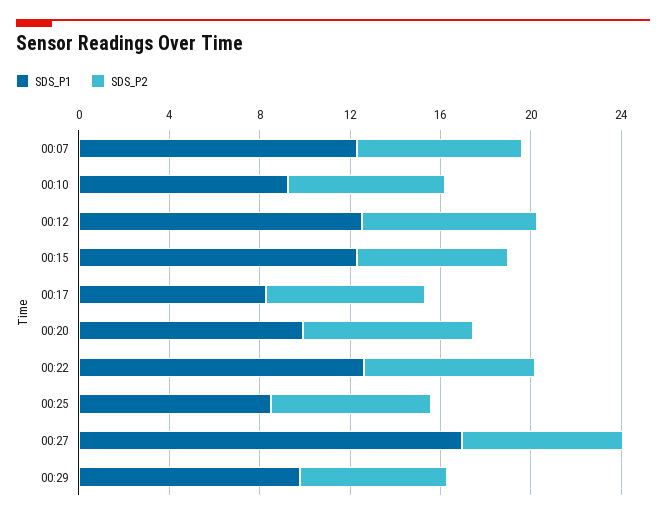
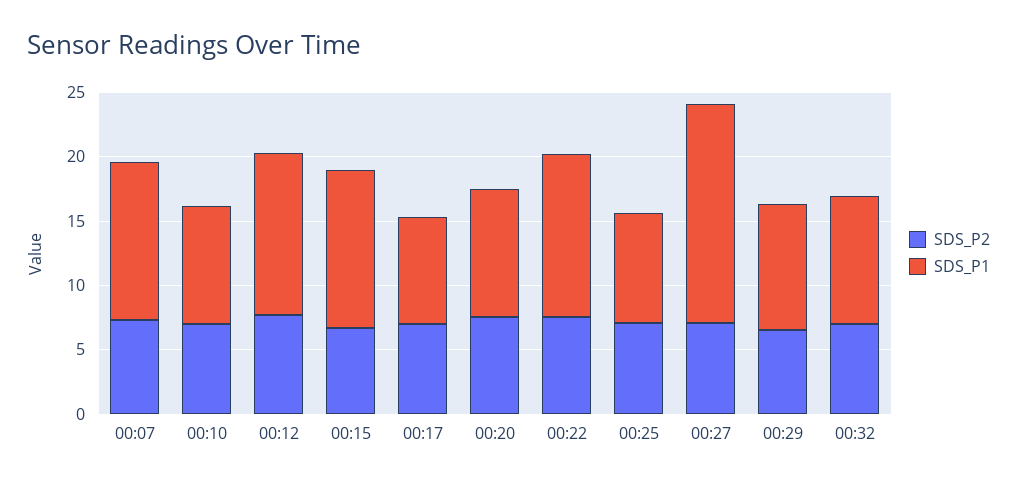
SDS_P2, 00:32: none -> 7
SDS_P1, 00:32: none -> 10

